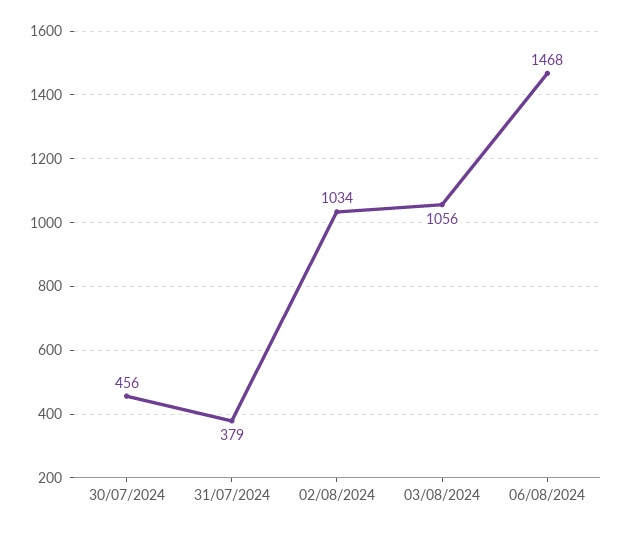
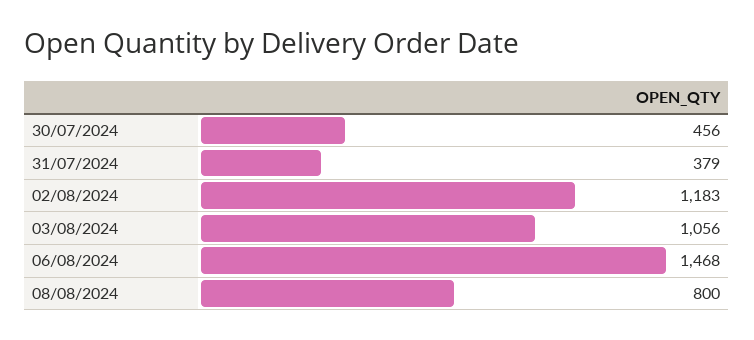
02/08/2024: 1034 -> 1183
08/08/2024: none -> 800

